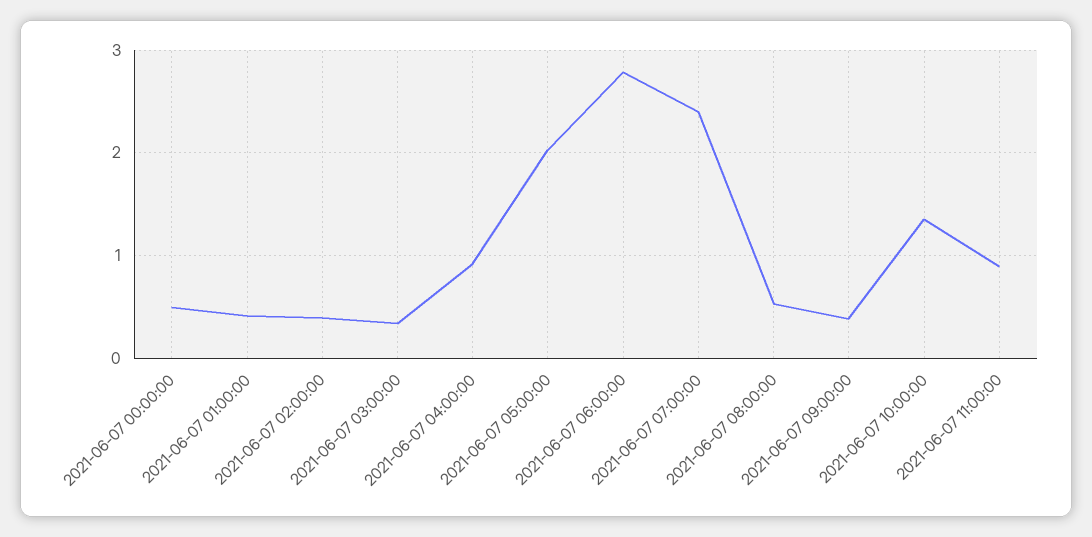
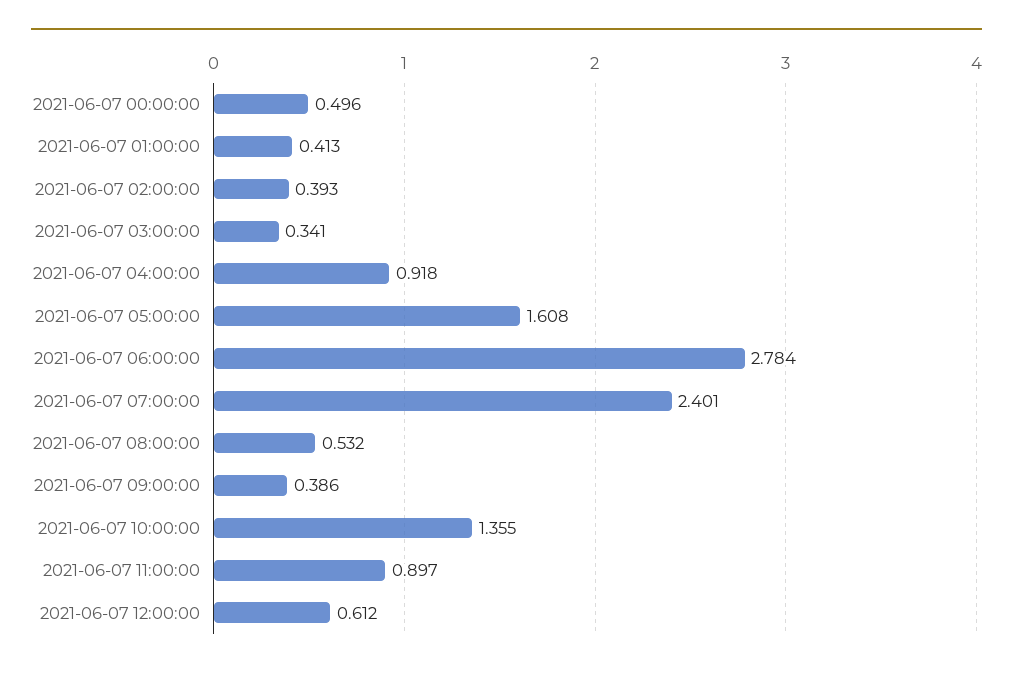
2021-06-07 05:00:00: 2 -> 1.608
2021-06-07 12:00:00: none -> 0.612

